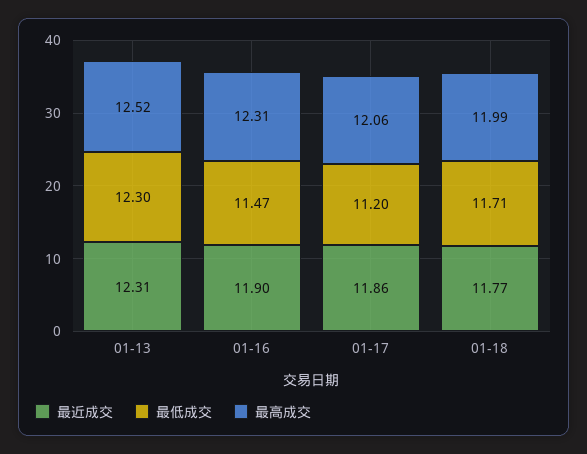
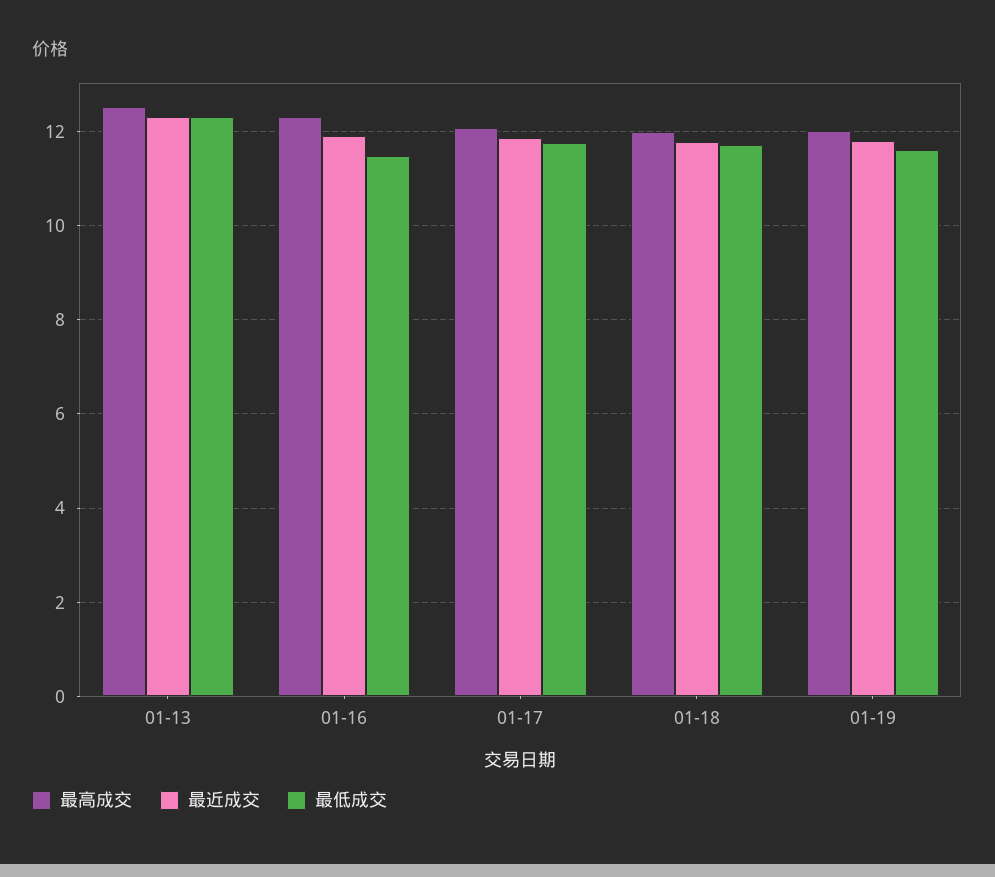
最低成交, 01-17: 11.2 -> 11.8
最高成交, 01-19: none -> 12
最近成交, 01-19: none -> 11.8
最低成交, 01-19: none -> 11.6

